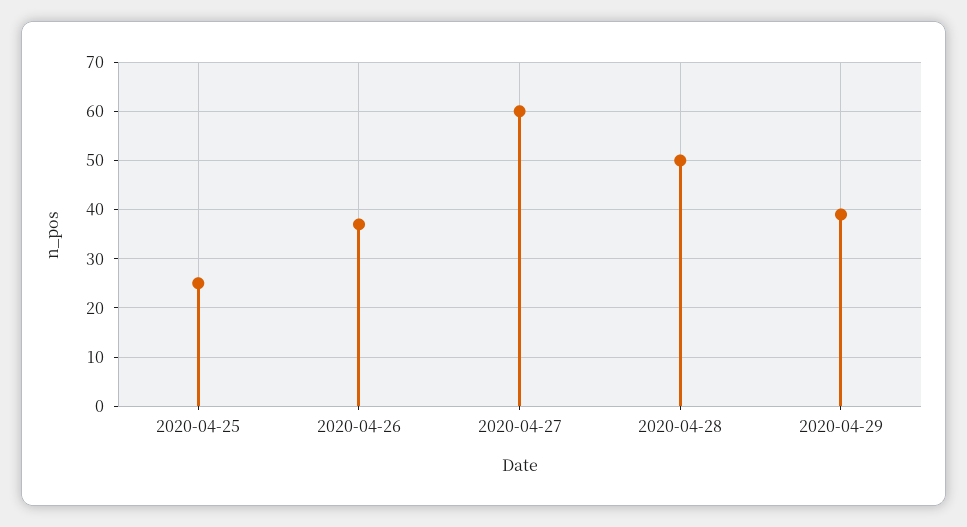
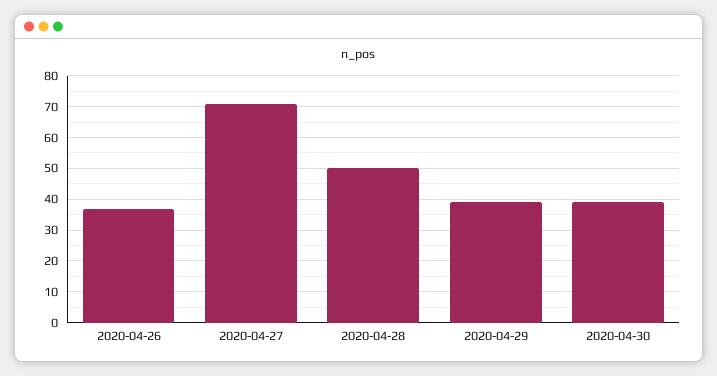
2020-04-25: 25 -> none
2020-04-27: 60 -> 70
2020-04-30: none -> 40

